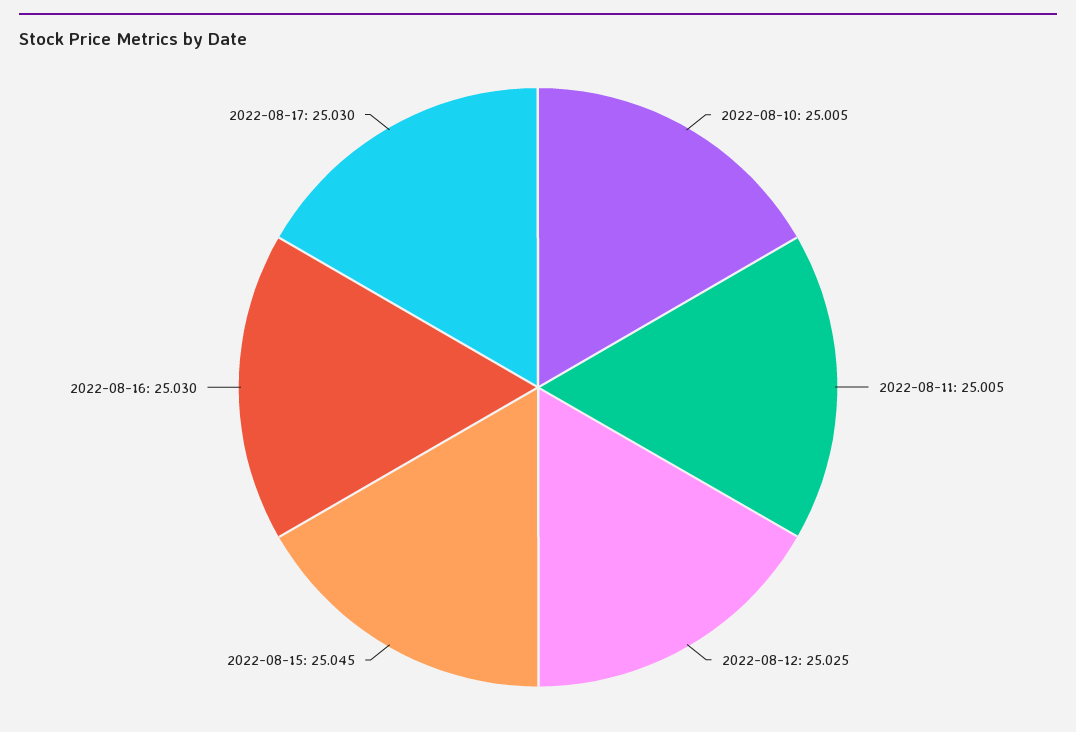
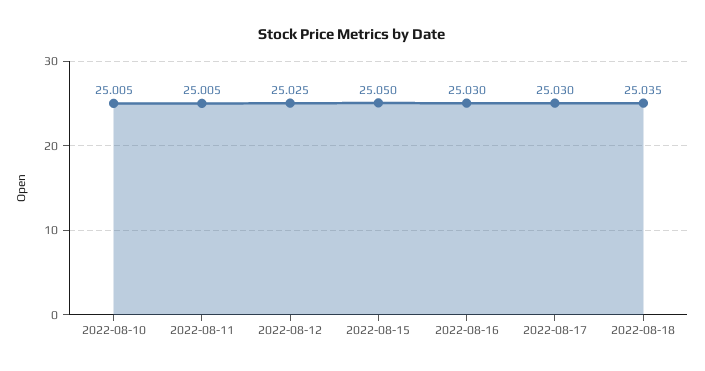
2022-08-15: 25.045 -> 25.05
2022-08-18: none -> 25.035

